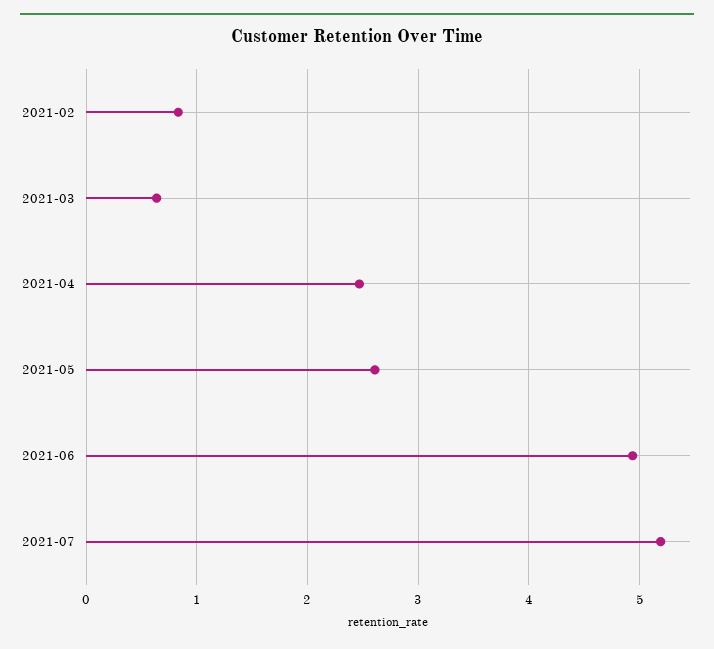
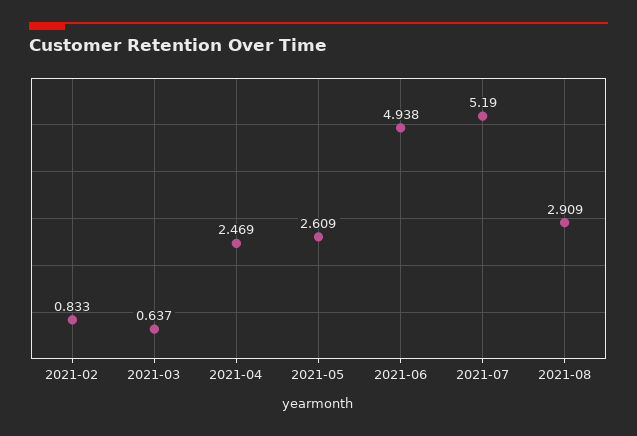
2021-08: none -> 2.909

